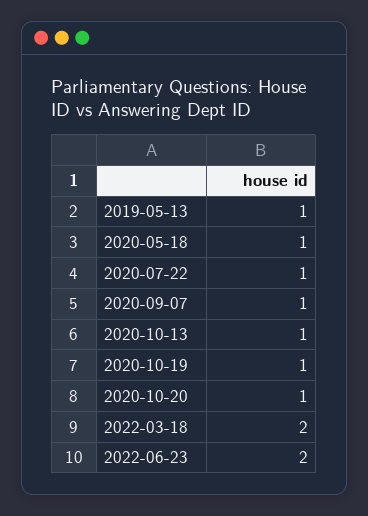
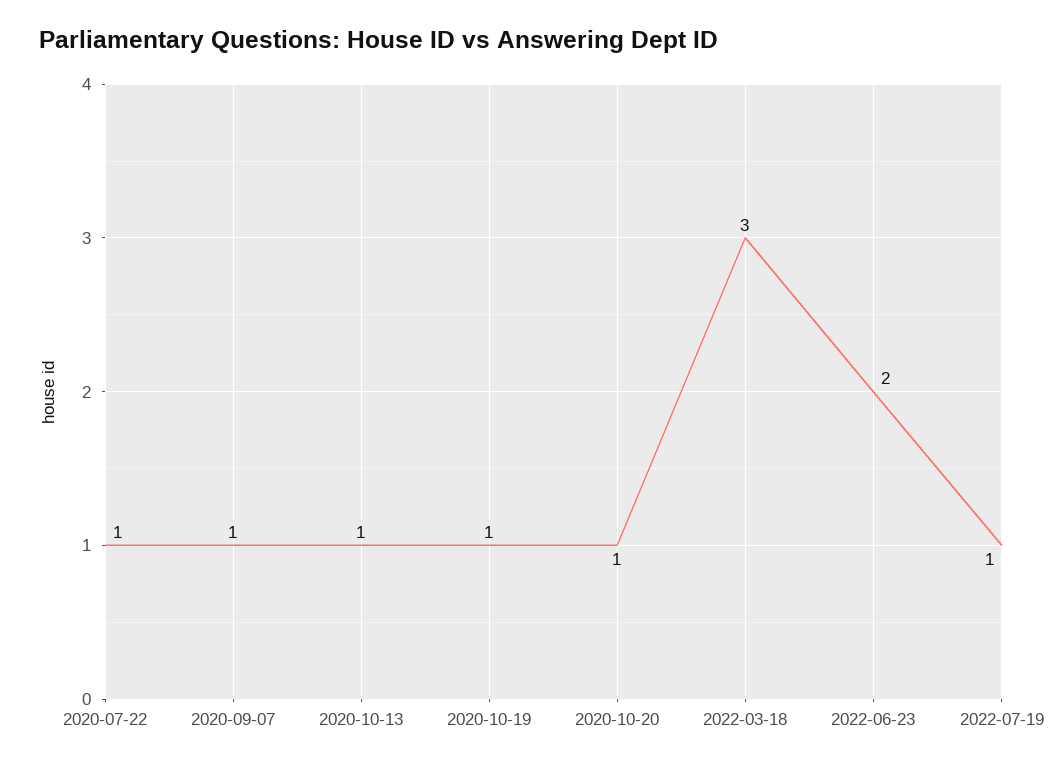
2019-05-13: 1 -> none
2020-05-18: 1 -> none
2022-03-18: 2 -> 3
2022-07-19: none -> 1

